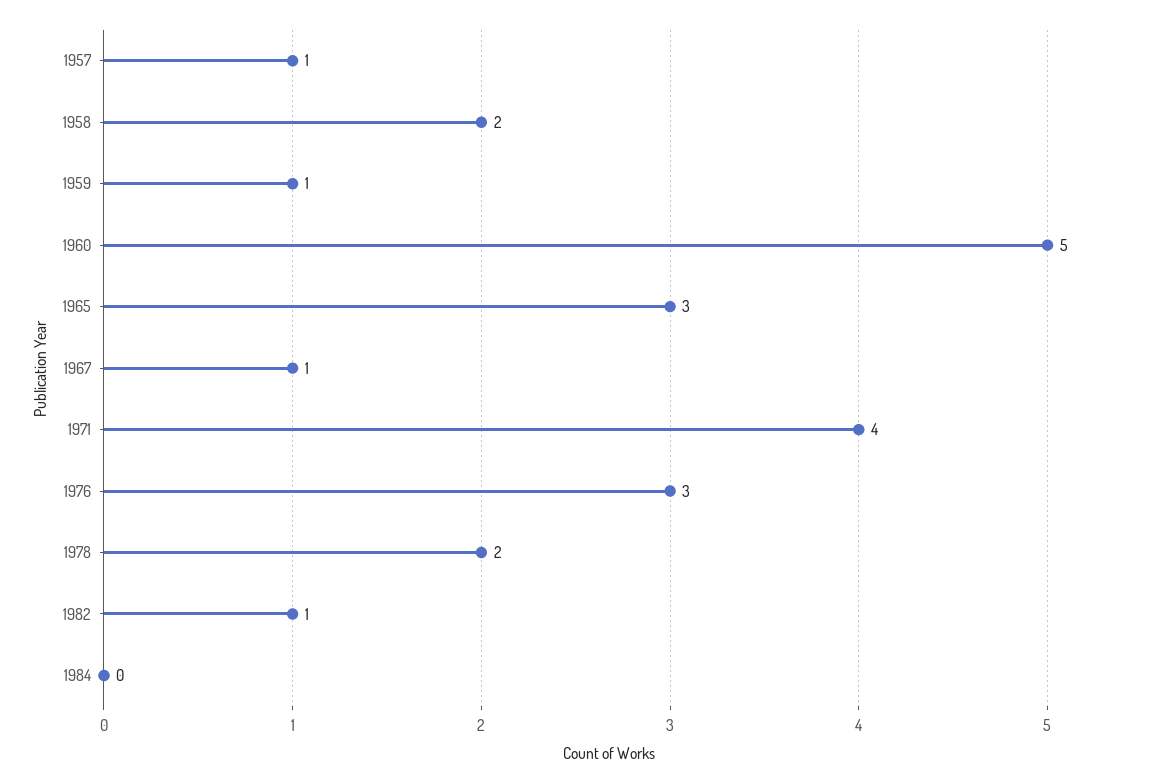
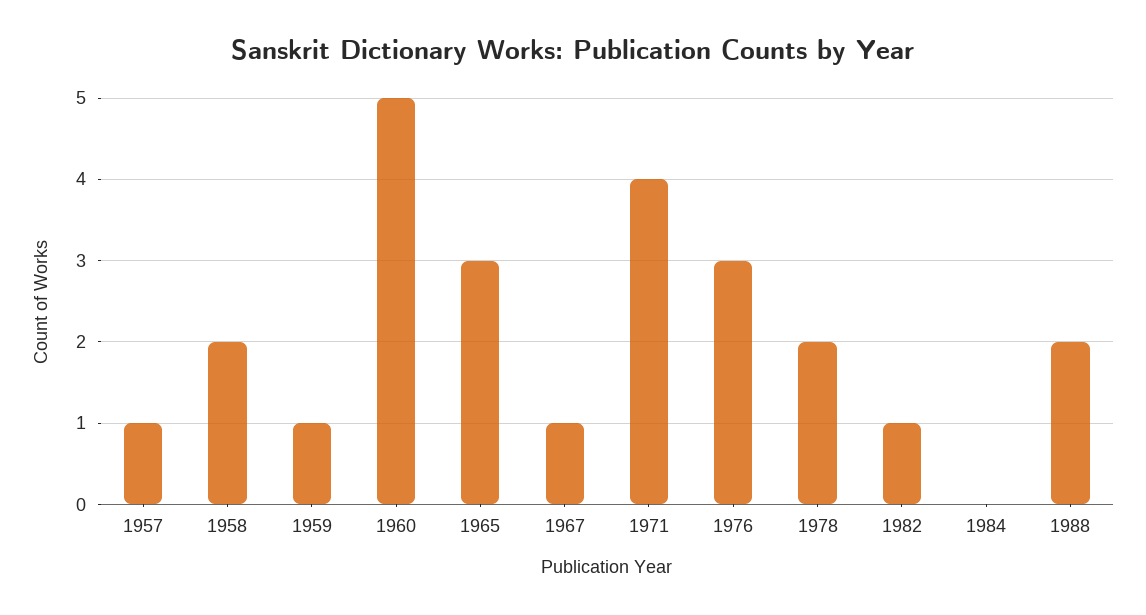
1988: none -> 2

